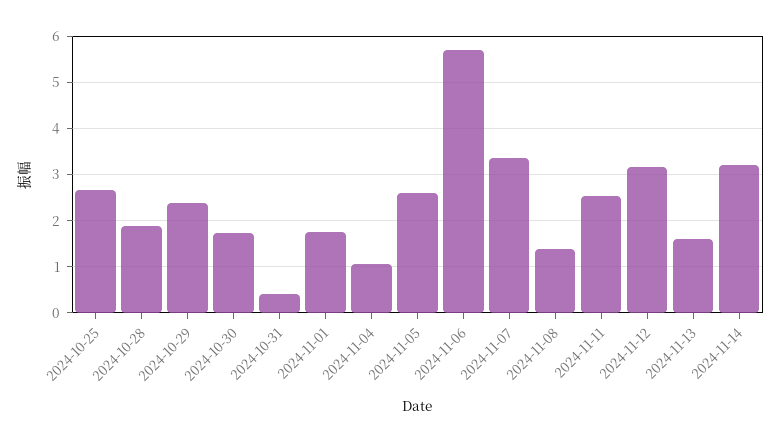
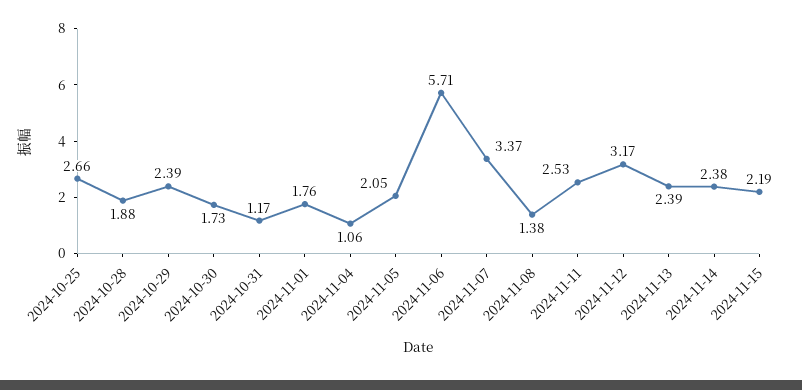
2024-10-31: 0.4 -> 1.17
2024-11-05: 2.6 -> 2.05
2024-11-13: 1.6 -> 2.39
2024-11-14: 3.2 -> 2.38
2024-11-15: none -> 2.19

